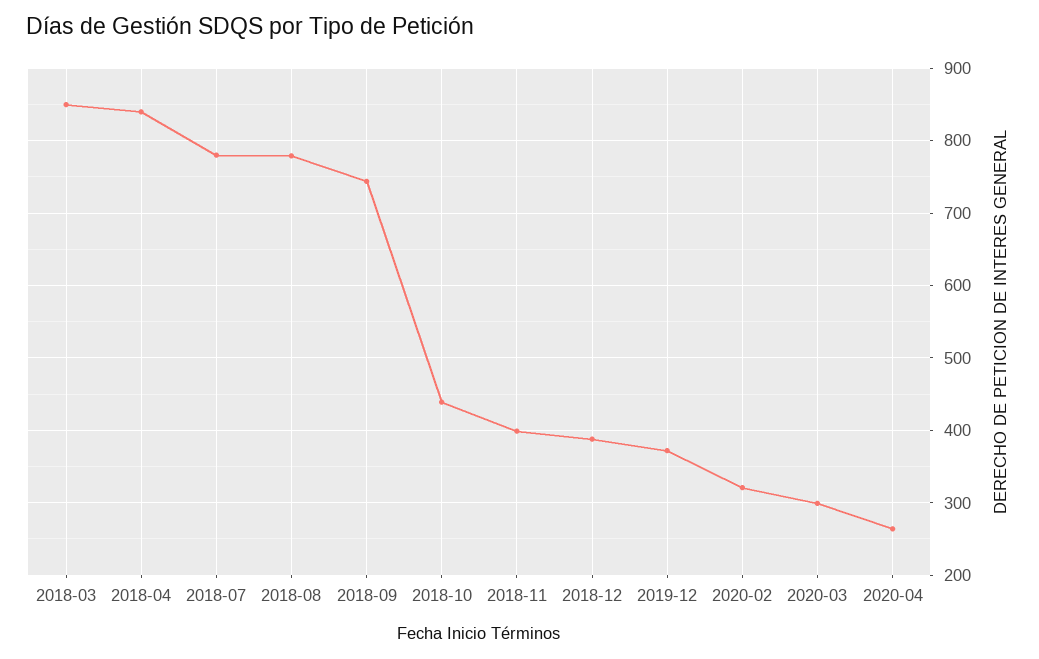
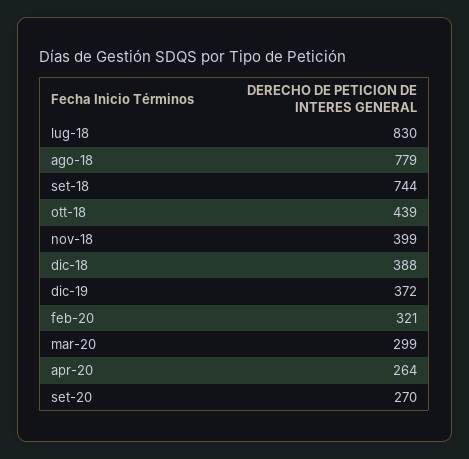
2018-03: 850 -> none
2018-04: 840 -> none
2018-07: 780 -> 830
set-20: none -> 270

